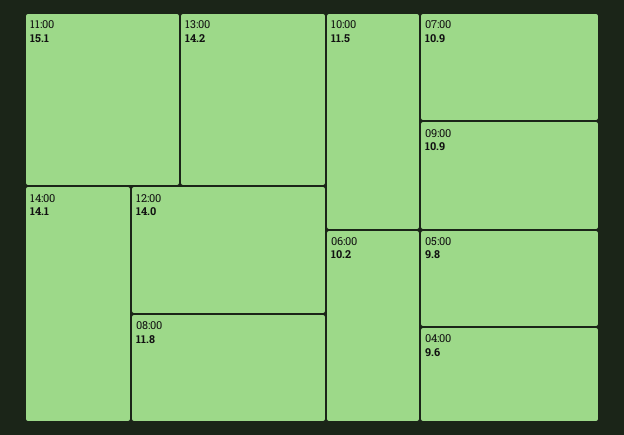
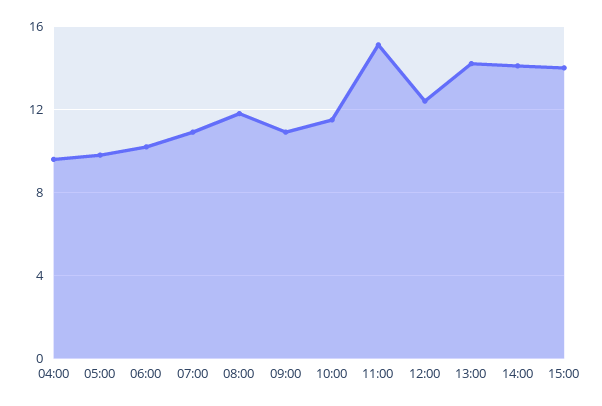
12:00: 14 -> 12.5
15:00: none -> 14

